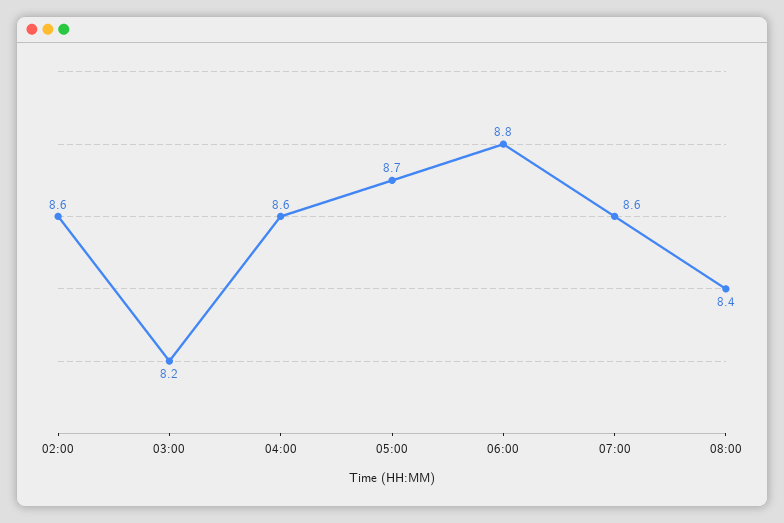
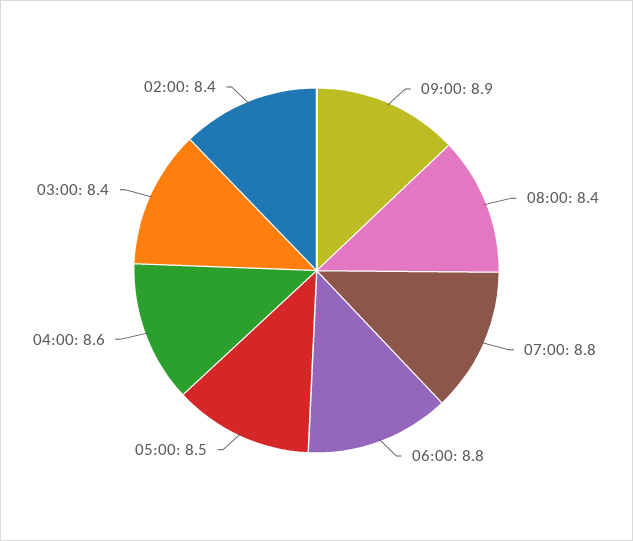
02:00: 8.6 -> 8.4
03:00: 8.2 -> 8.4
05:00: 8.7 -> 8.5
07:00: 8.6 -> 8.8
09:00: none -> 8.9

